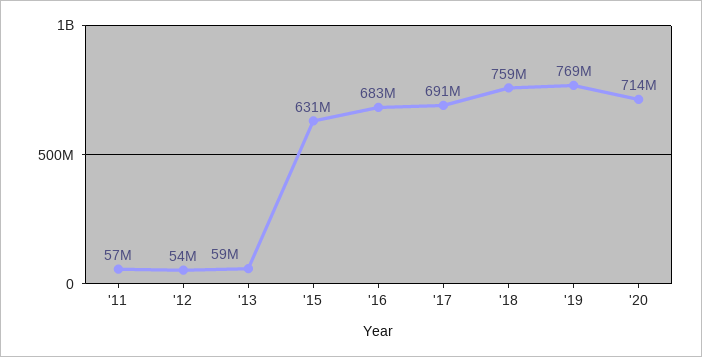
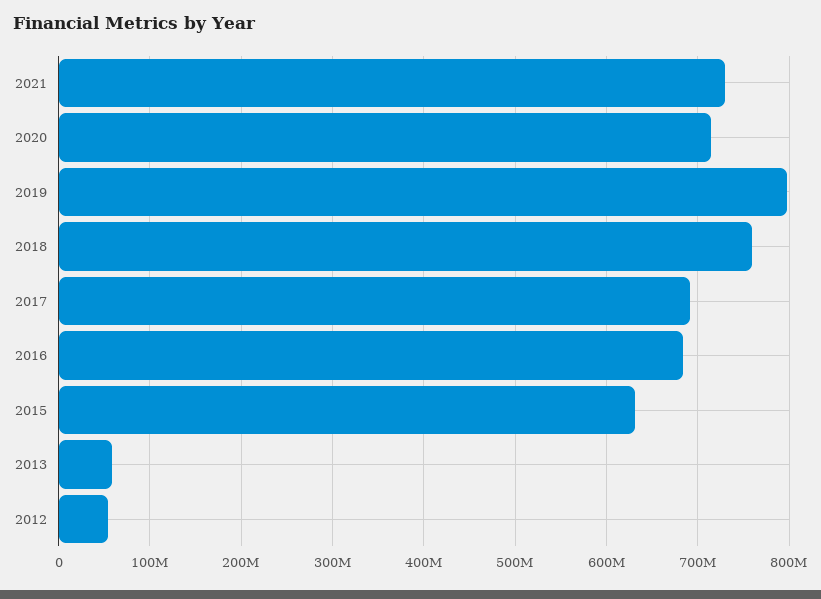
'11: 57000000 -> none
'19: 769000000 -> 800000000
2021: none -> 730000000

